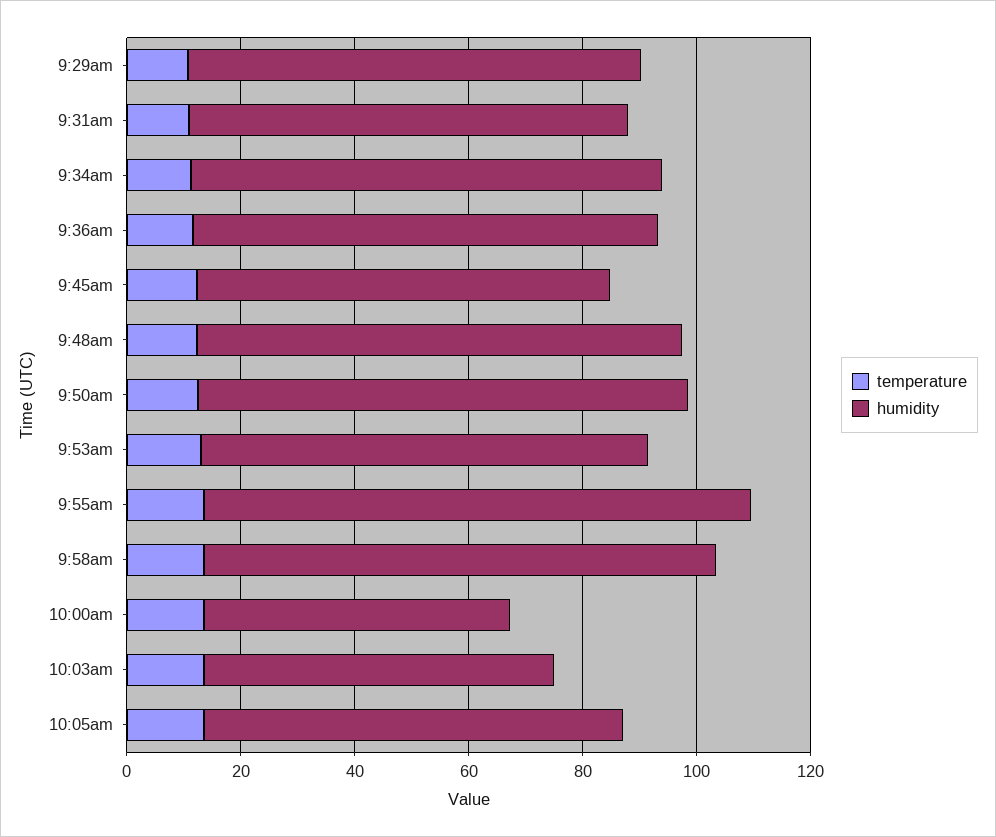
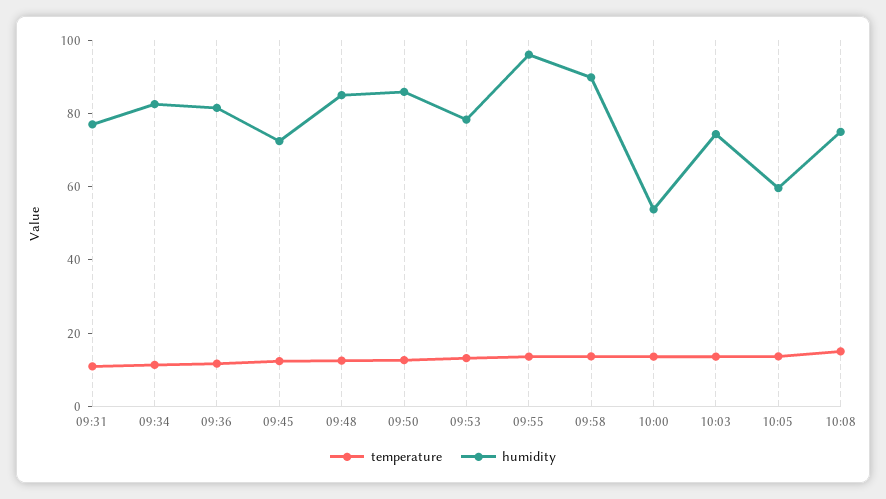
temperature, 9:29am: 10 -> none
humidity, 9:29am: 80 -> none
humidity, 10:03am: 60 -> 75
humidity, 10:05am: 75 -> 60
temperature, 10:08: none -> 15
humidity, 10:08: none -> 75

